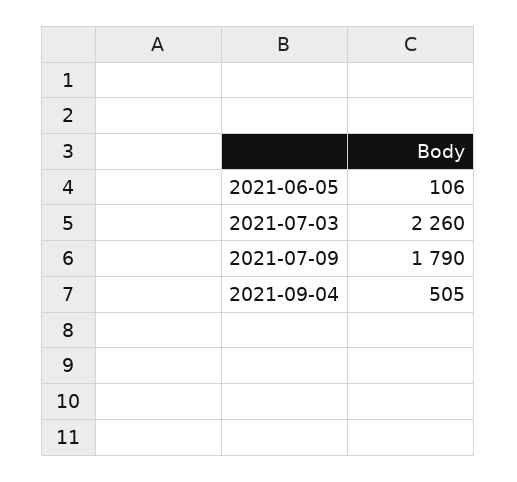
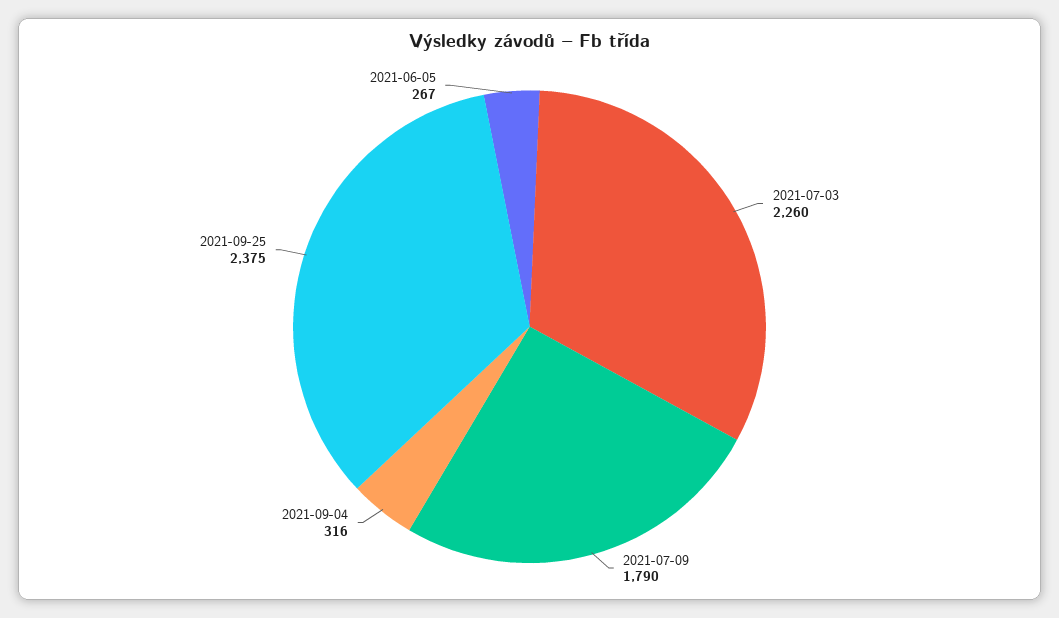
2021-06-05: 106 -> 267
2021-09-04: 505 -> 316
2021-09-25: none -> 2375

